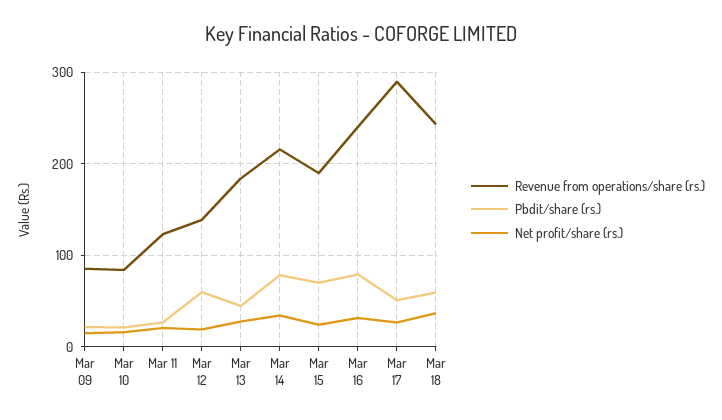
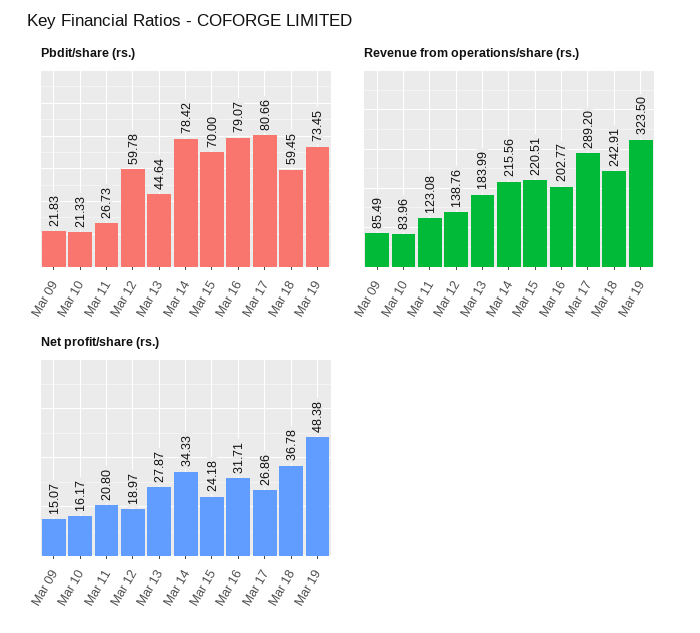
Revenue from operations/share (rs.), Mar 15: 190 -> 220.51
Revenue from operations/share (rs.), Mar 16: 240 -> 202.77
Pbdit/share (rs.), Mar 17: 50 -> 80.66
Pbdit/share (rs.), Mar 19: none -> 73.45
Revenue from operations/share (rs.), Mar 19: none -> 323.5
Net profit/share (rs.), Mar 19: none -> 48.38

